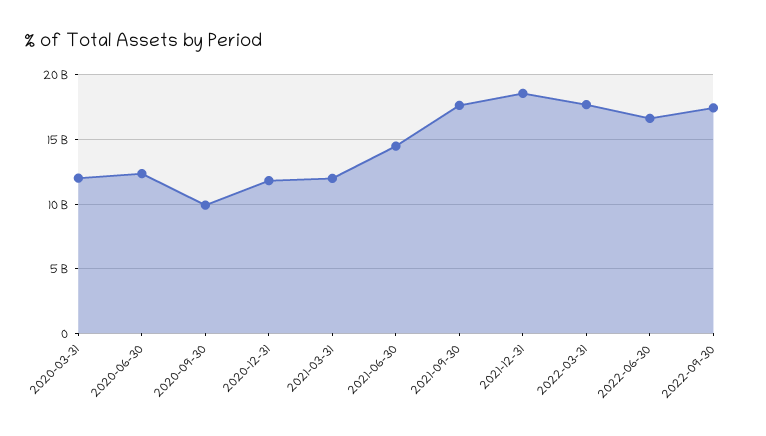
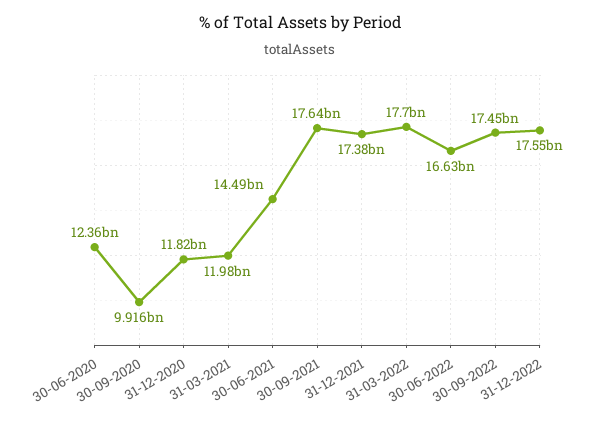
2020-03-31: 12000000000 -> none
2021-12-31: 18500000000 -> 17380000000
31-12-2022: none -> 17550000000

